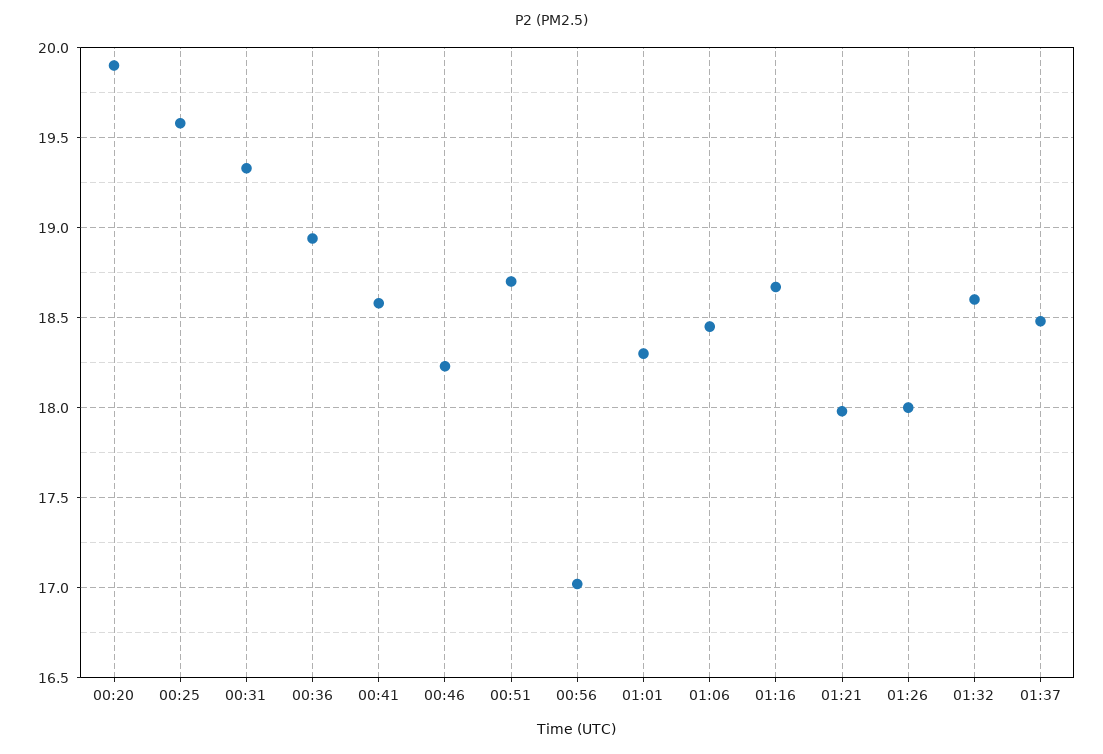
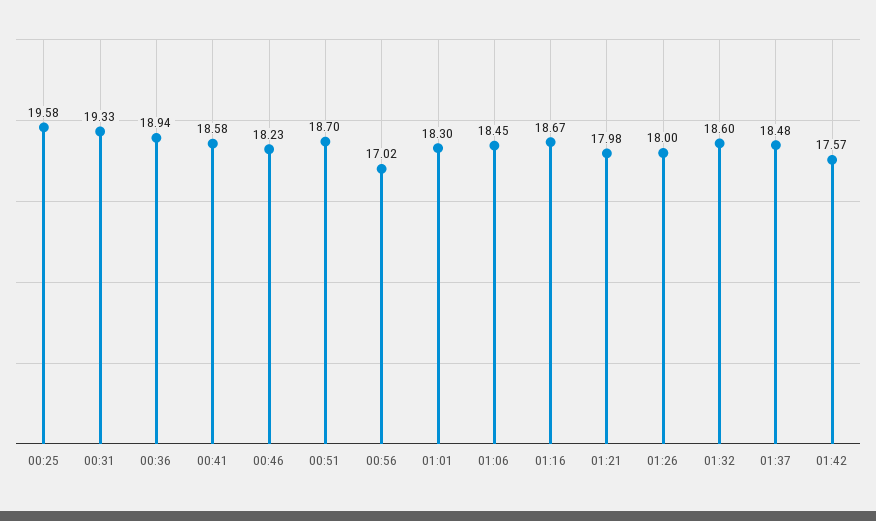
00:20: 19.9 -> none
01:42: none -> 17.57

